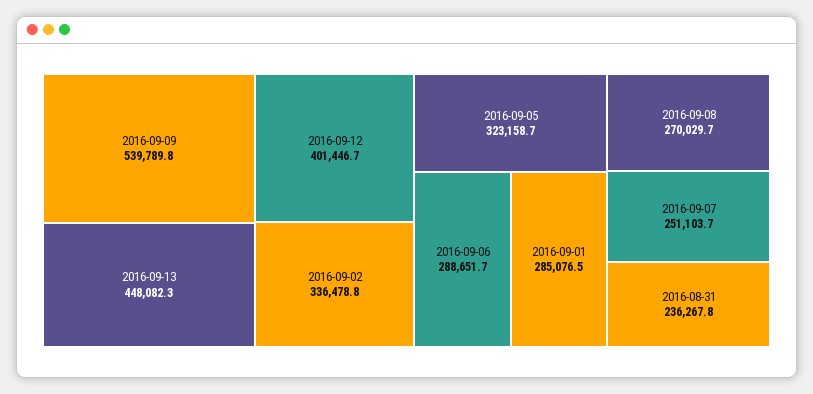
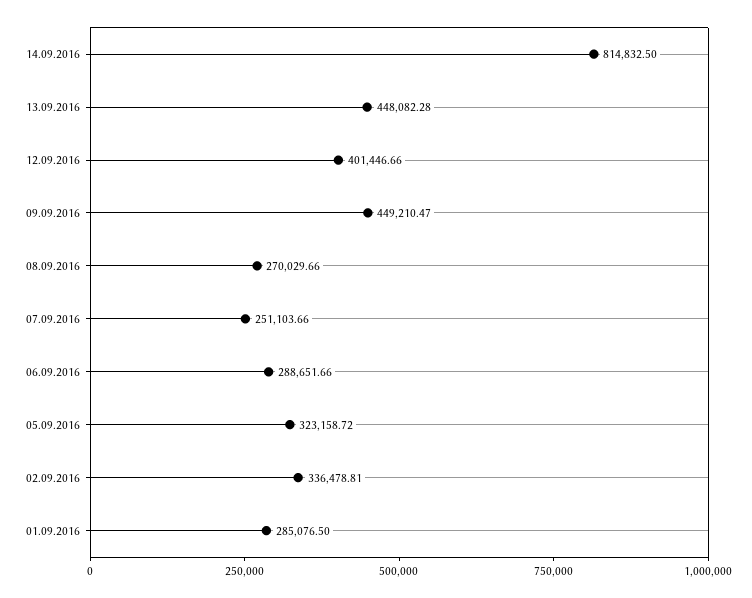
2016-09-09: 539789.8 -> 449210.47
2016-08-31: 236267.8 -> none
14.09.2016: none -> 814832.5

